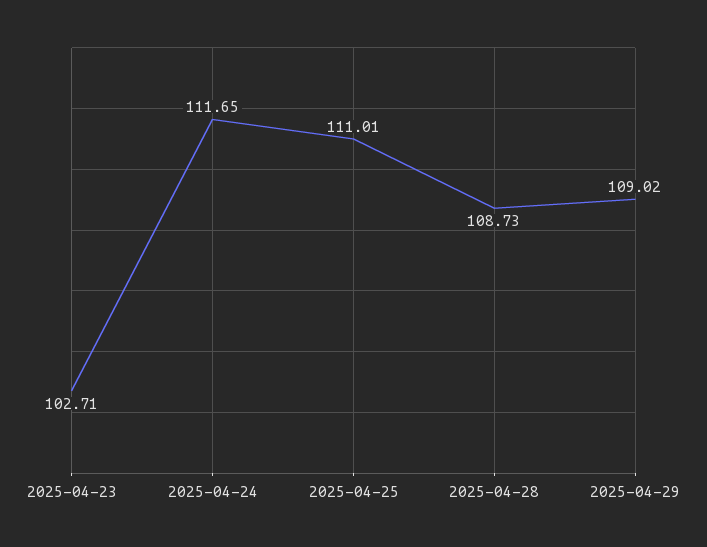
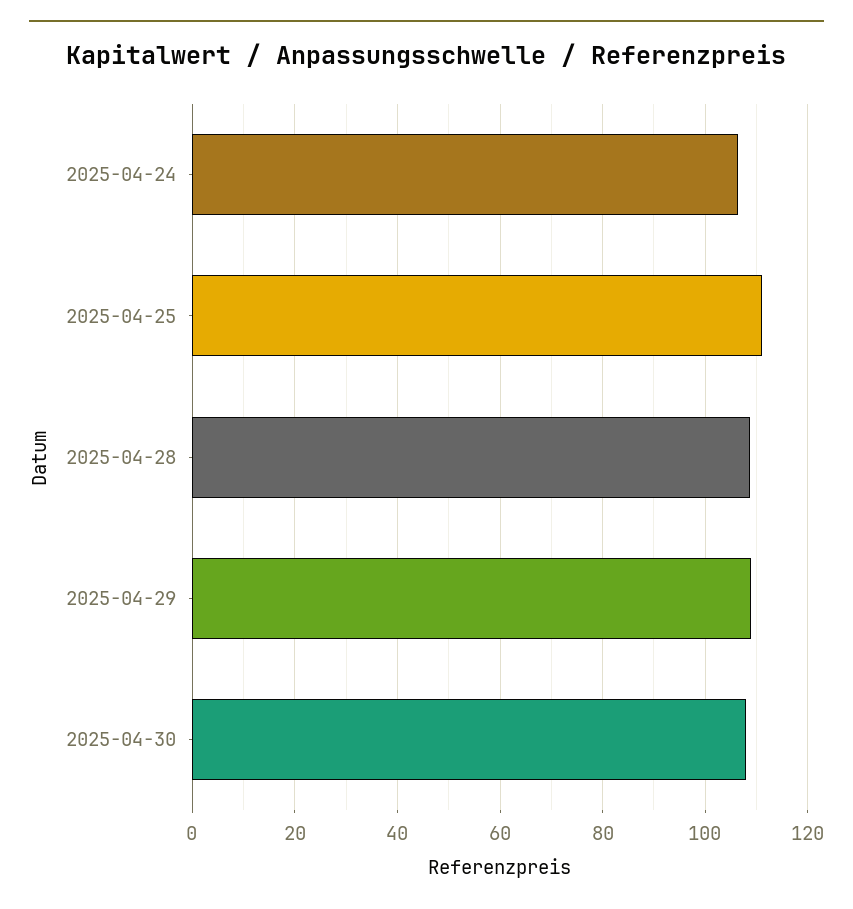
2025-04-23: 102.71 -> none
2025-04-24: 111.65 -> 106
2025-04-30: none -> 108

